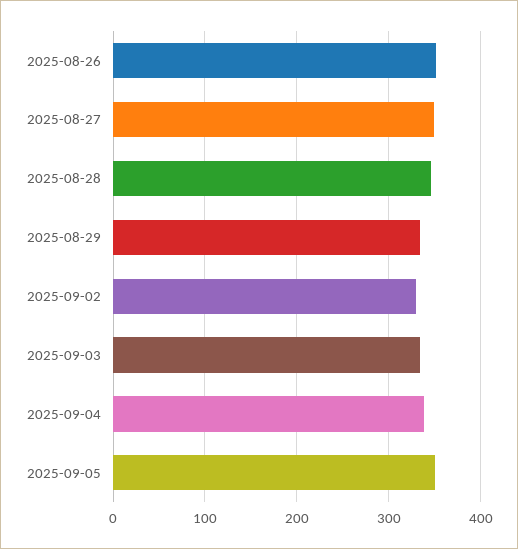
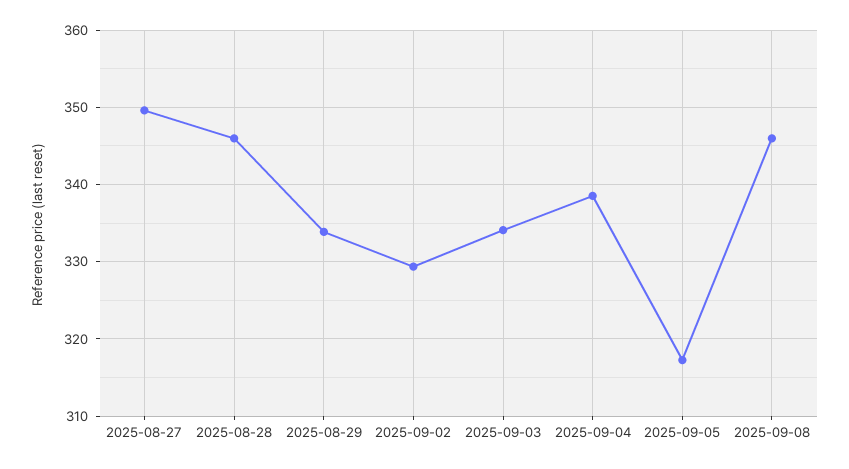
2025-08-26: 350 -> none
2025-09-05: 350 -> 317
2025-09-08: none -> 346

